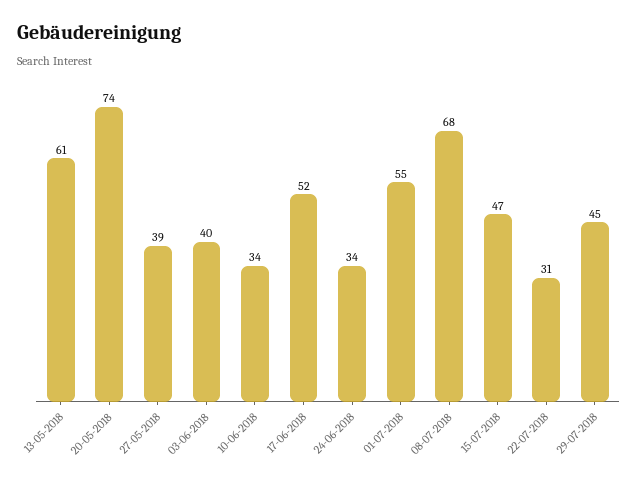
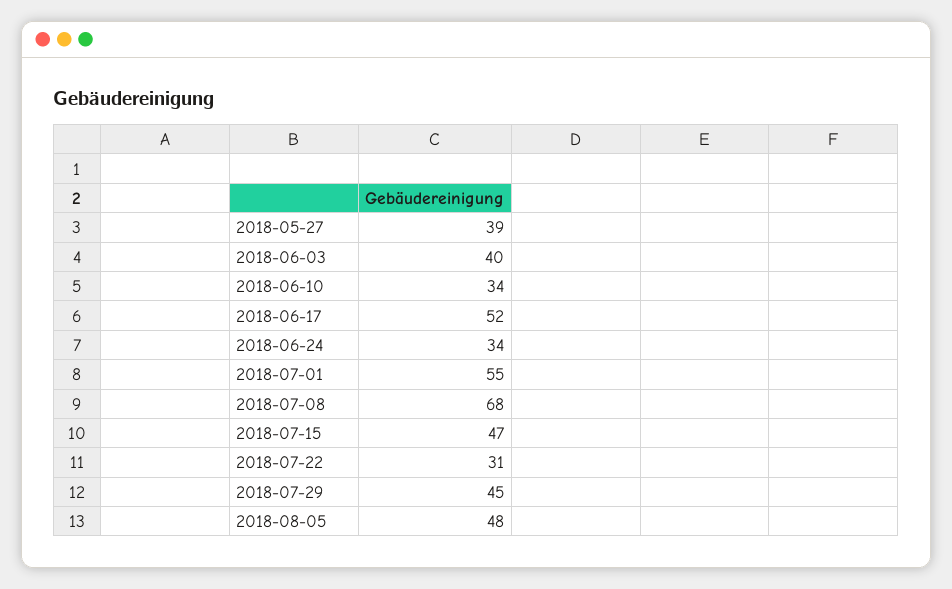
13-05-2018: 61 -> none
20-05-2018: 74 -> none
2018-08-05: none -> 48

